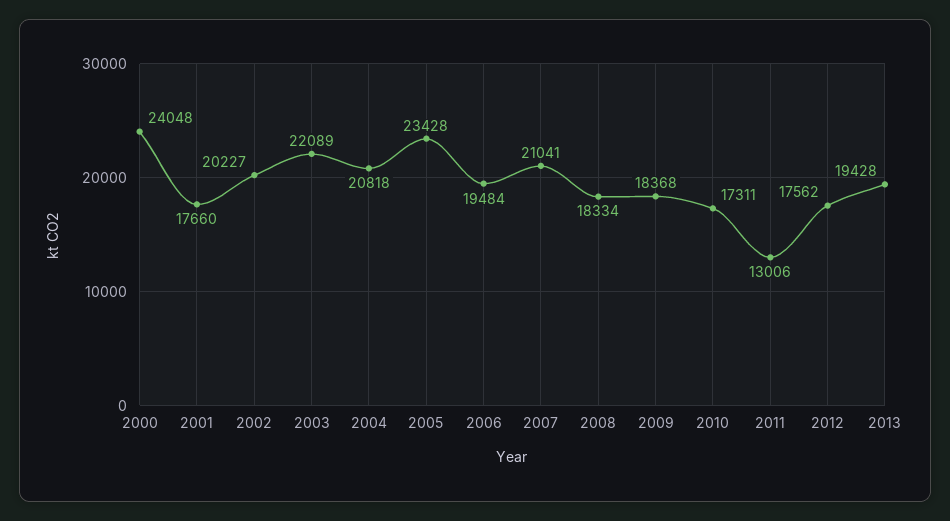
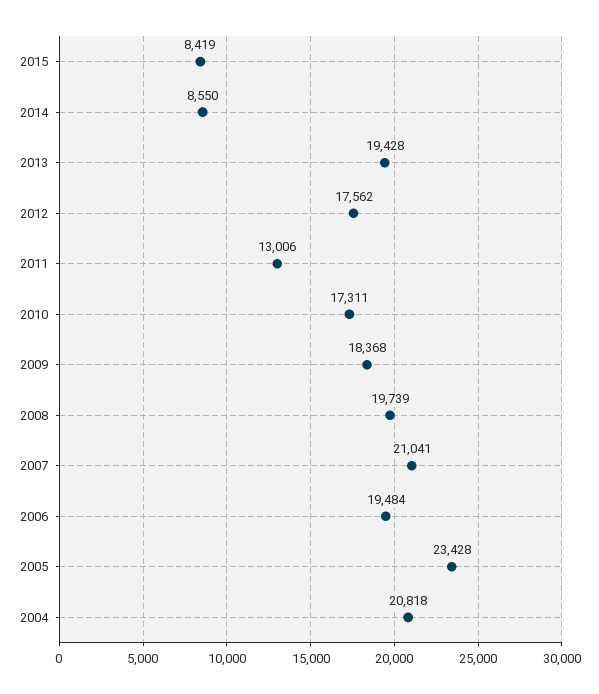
2000: 24048 -> none
2001: 17660 -> none
2002: 20227 -> none
2003: 22089 -> none
2008: 18334 -> 19739
2015: none -> 8419
2014: none -> 8550

